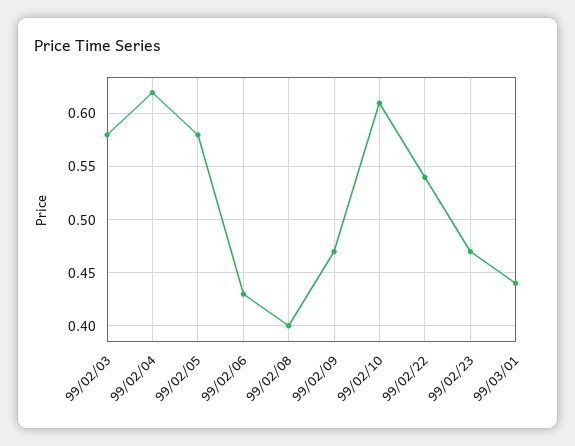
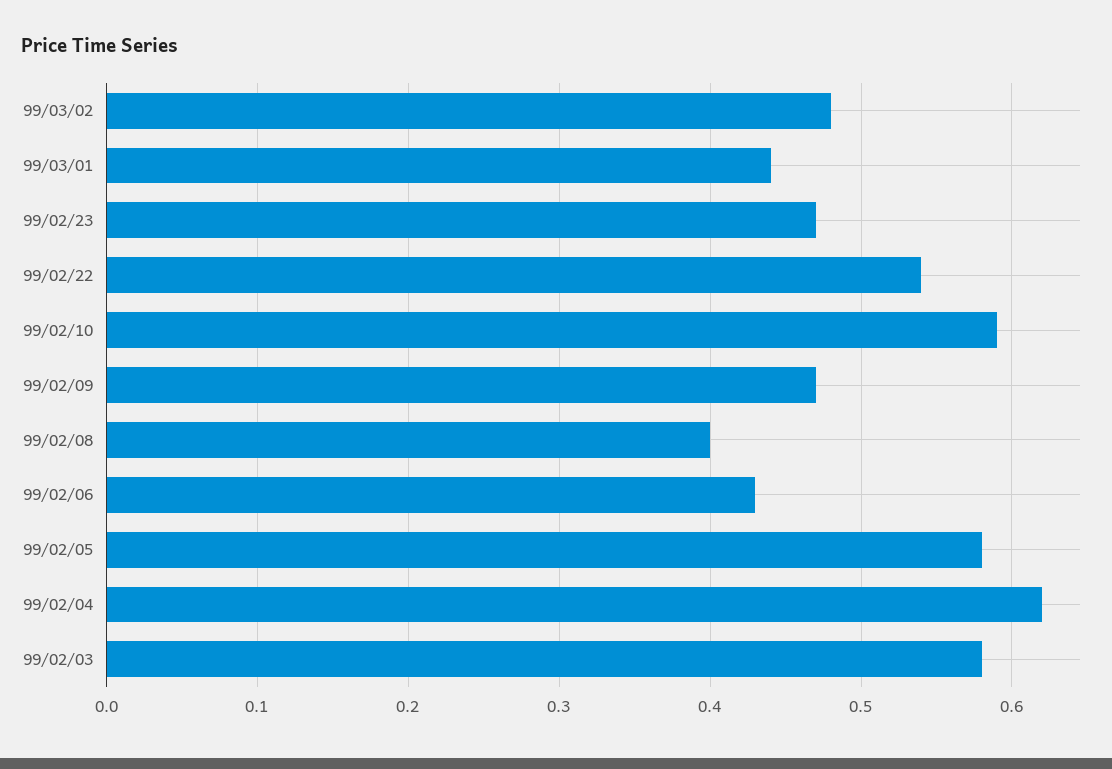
99/02/10: 0.61 -> 0.59
99/03/02: none -> 0.48

